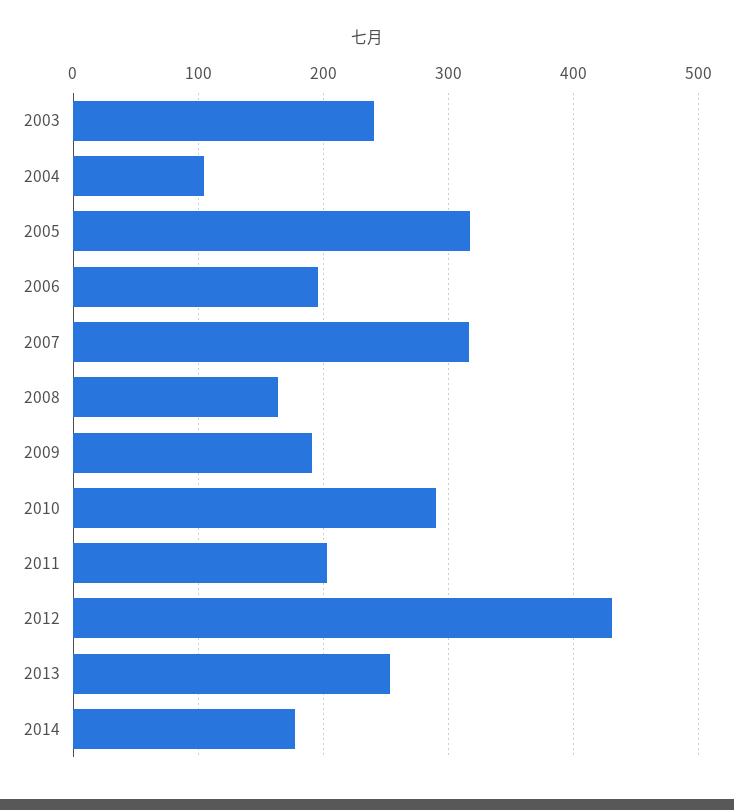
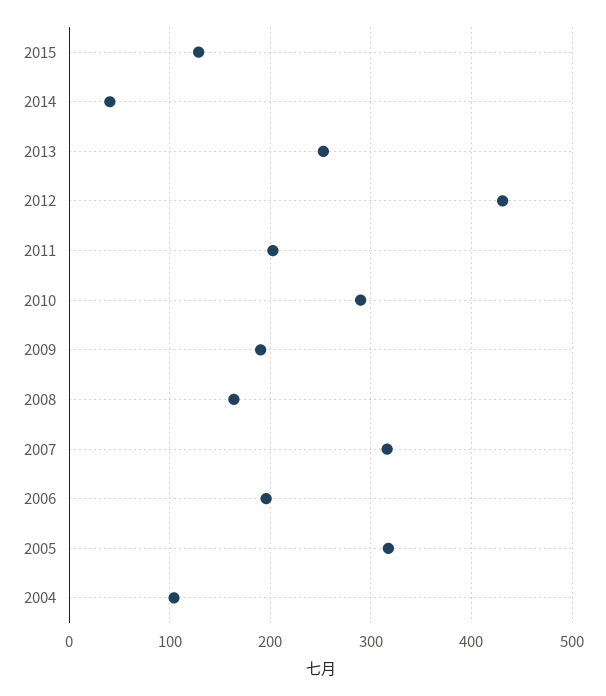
2003: 240 -> none
2014: 180 -> 40
2015: none -> 130

